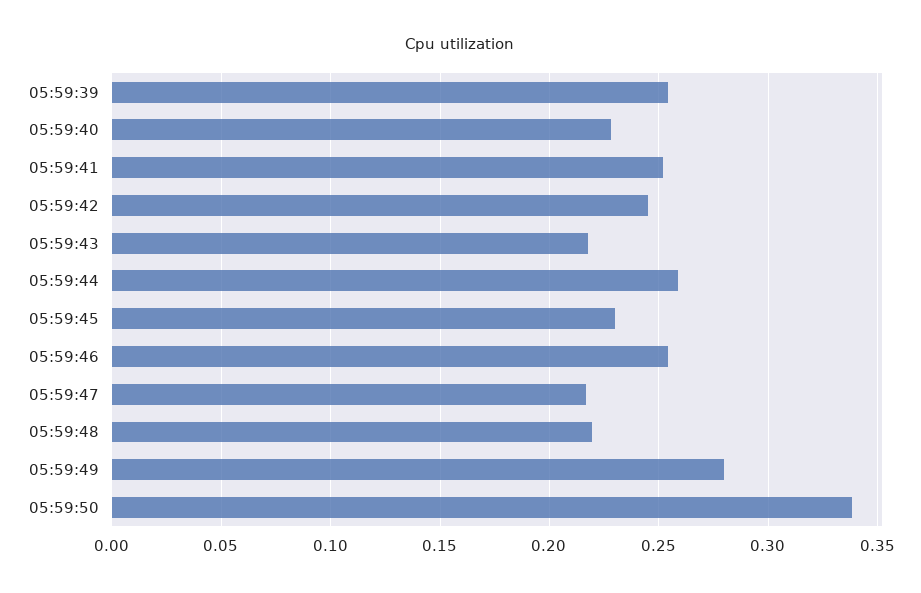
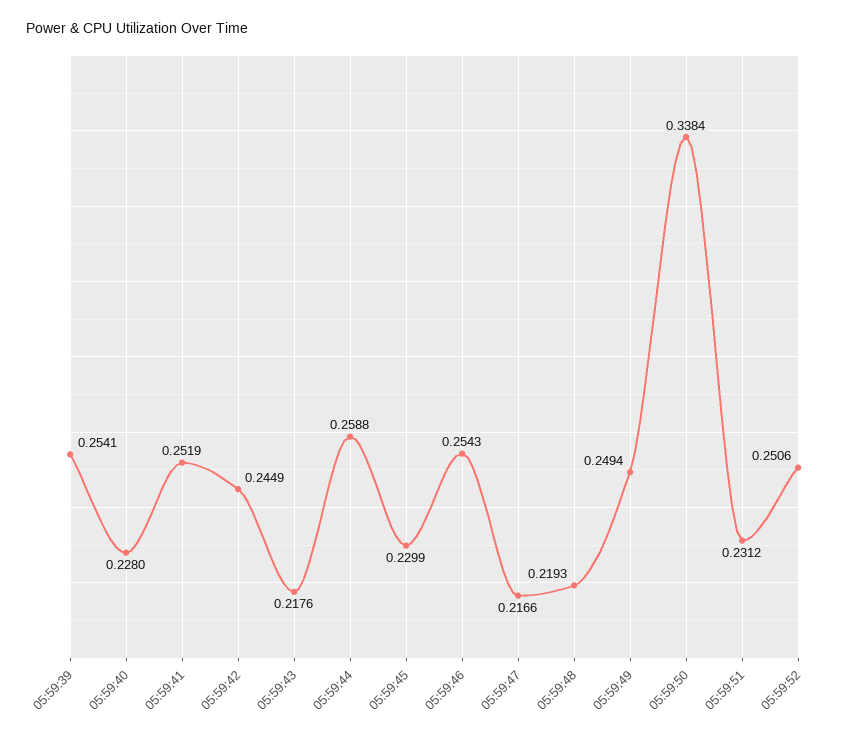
05:59:49: 0.28 -> 0.2494
05:59:51: none -> 0.2312
05:59:52: none -> 0.2506

